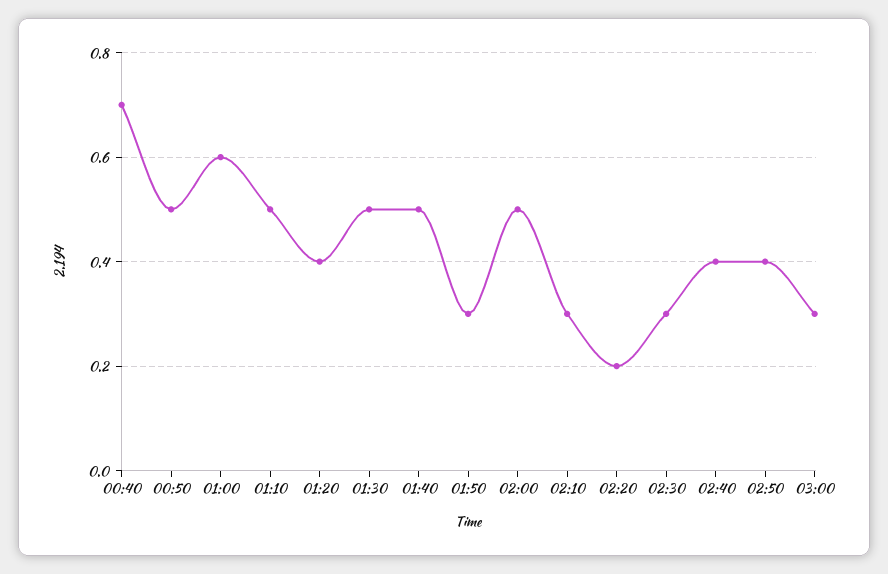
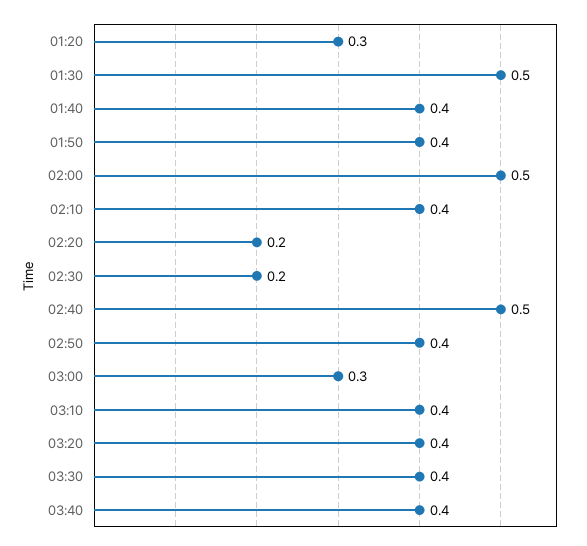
00:40: 0.7 -> none
00:50: 0.5 -> none
01:00: 0.6 -> none
01:10: 0.5 -> none
01:20: 0.4 -> 0.3
01:40: 0.5 -> 0.4
01:50: 0.3 -> 0.4
02:10: 0.3 -> 0.4
02:30: 0.3 -> 0.2
02:40: 0.4 -> 0.5
03:10: none -> 0.4
03:20: none -> 0.4
03:30: none -> 0.4
03:40: none -> 0.4

